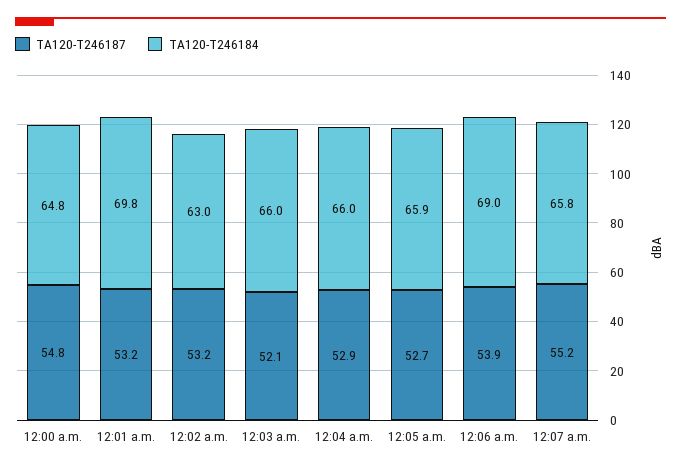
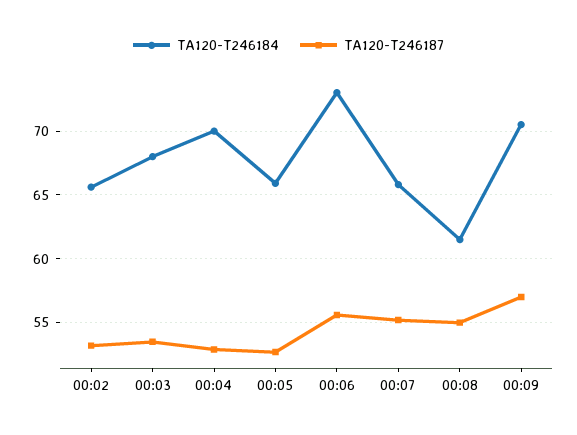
TA120-T246187, 12:00 a.m.: 54.8 -> none
TA120-T246184, 12:00 a.m.: 64.8 -> none
TA120-T246187, 12:01 a.m.: 53.2 -> none
TA120-T246184, 12:01 a.m.: 69.8 -> none
TA120-T246184, 12:02 a.m.: 63 -> 65.5
TA120-T246187, 12:03 a.m.: 52.1 -> 53.5
TA120-T246184, 12:03 a.m.: 66 -> 68
TA120-T246184, 12:04 a.m.: 66 -> 70
TA120-T246187, 12:06 a.m.: 53.9 -> 55.5
TA120-T246184, 12:06 a.m.: 69 -> 73
TA120-T246184, 00:08: none -> 61.5
TA120-T246187, 00:08: none -> 55
TA120-T246184, 00:09: none -> 70.5
TA120-T246187, 00:09: none -> 57

